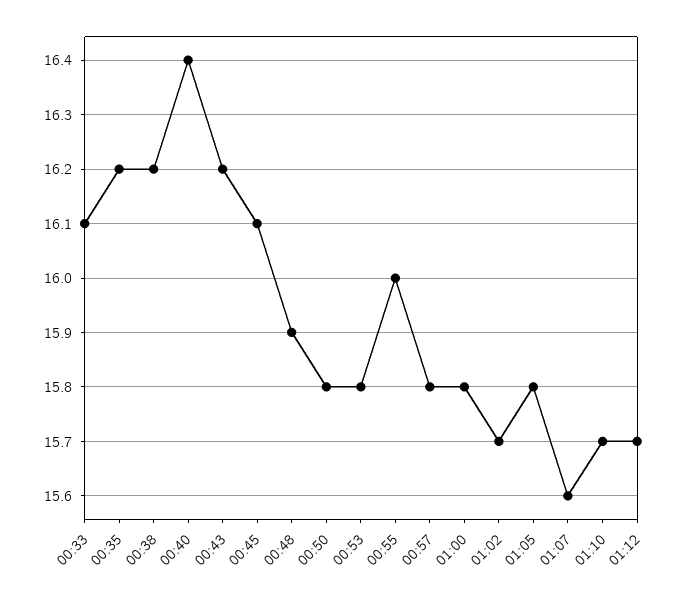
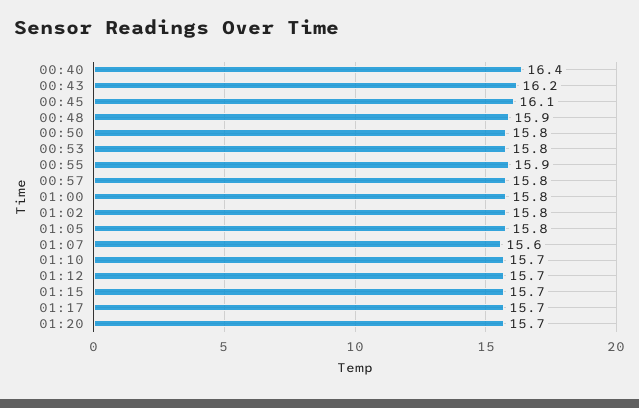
00:33: 16.1 -> none
00:35: 16.2 -> none
00:38: 16.2 -> none
00:55: 16 -> 15.9
01:02: 15.7 -> 15.8
01:15: none -> 15.7
01:17: none -> 15.7
01:20: none -> 15.7

